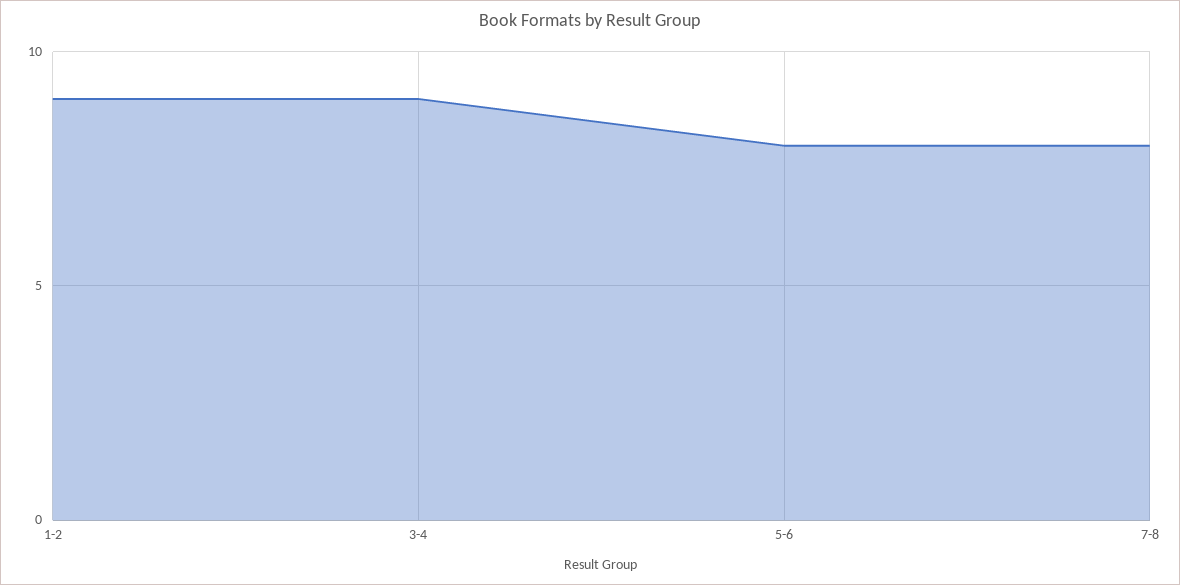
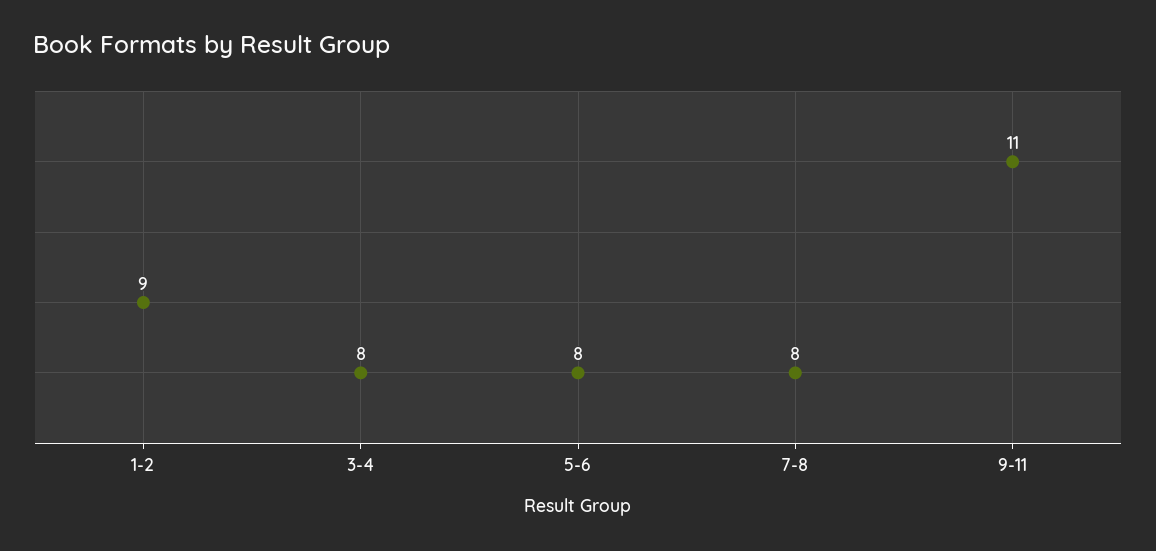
3-4: 9 -> 8
9-11: none -> 11

